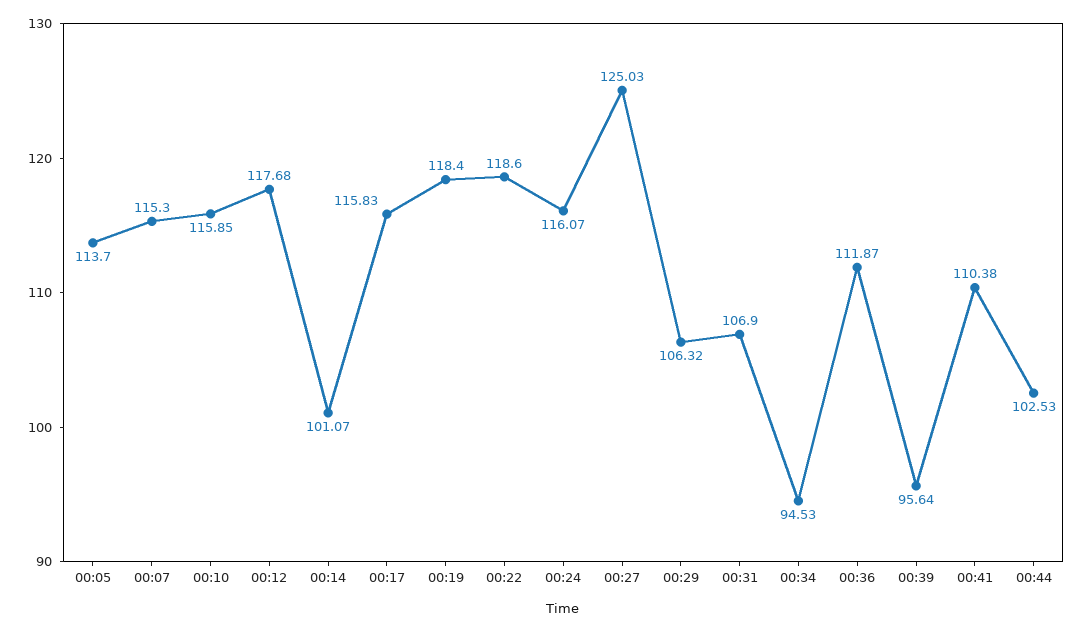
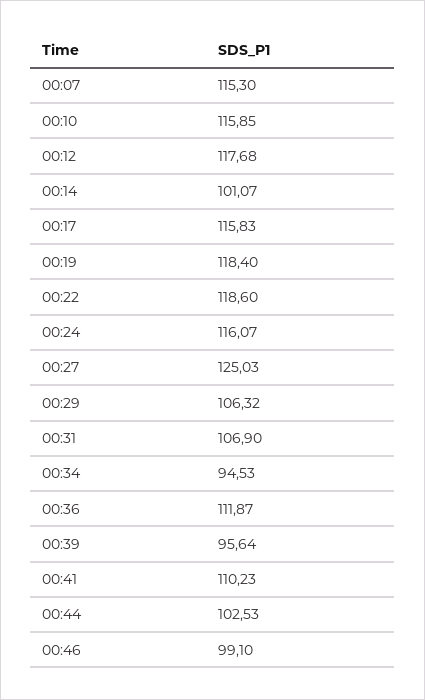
00:05: 113.7 -> none
00:41: 110.38 -> 110.23
00:46: none -> 99.1

